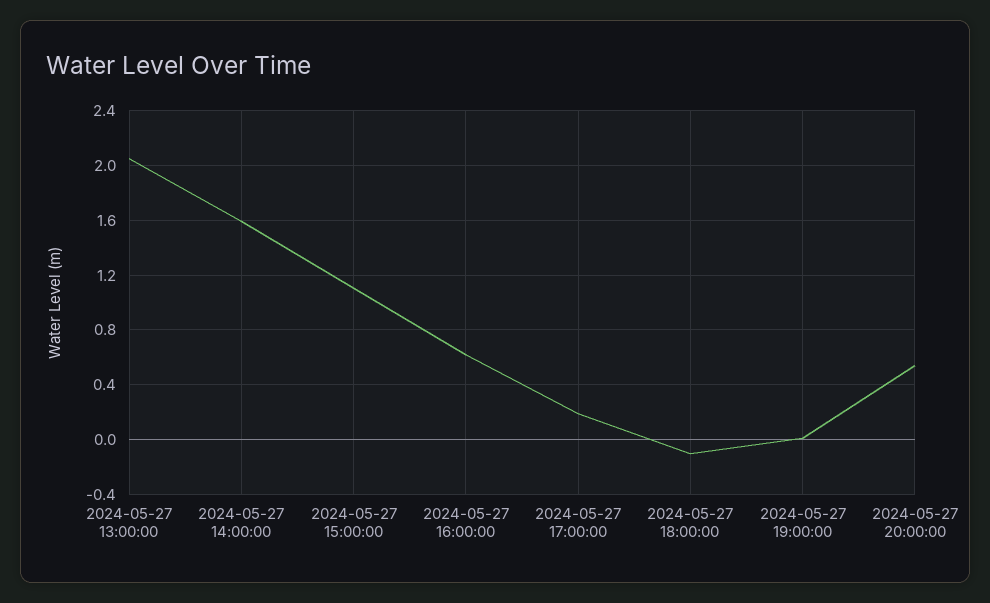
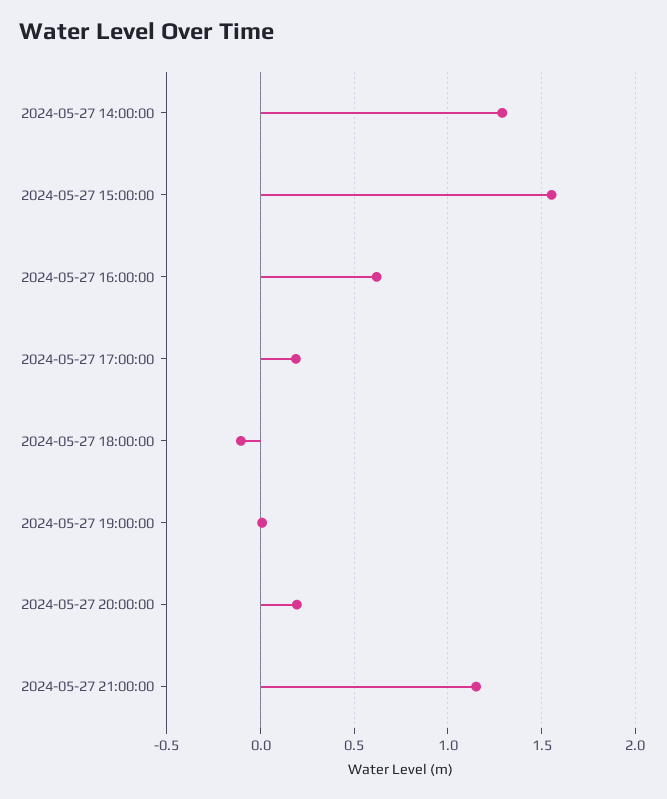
2024-05-27 13:00:00: 2.05 -> none
2024-05-27 14:00:00: 1.6 -> 1.3
2024-05-27 15:00:00: 1.1 -> 1.55
2024-05-27 20:00:00: 0.55 -> 0.2
2024-05-27 21:00:00: none -> 1.15

